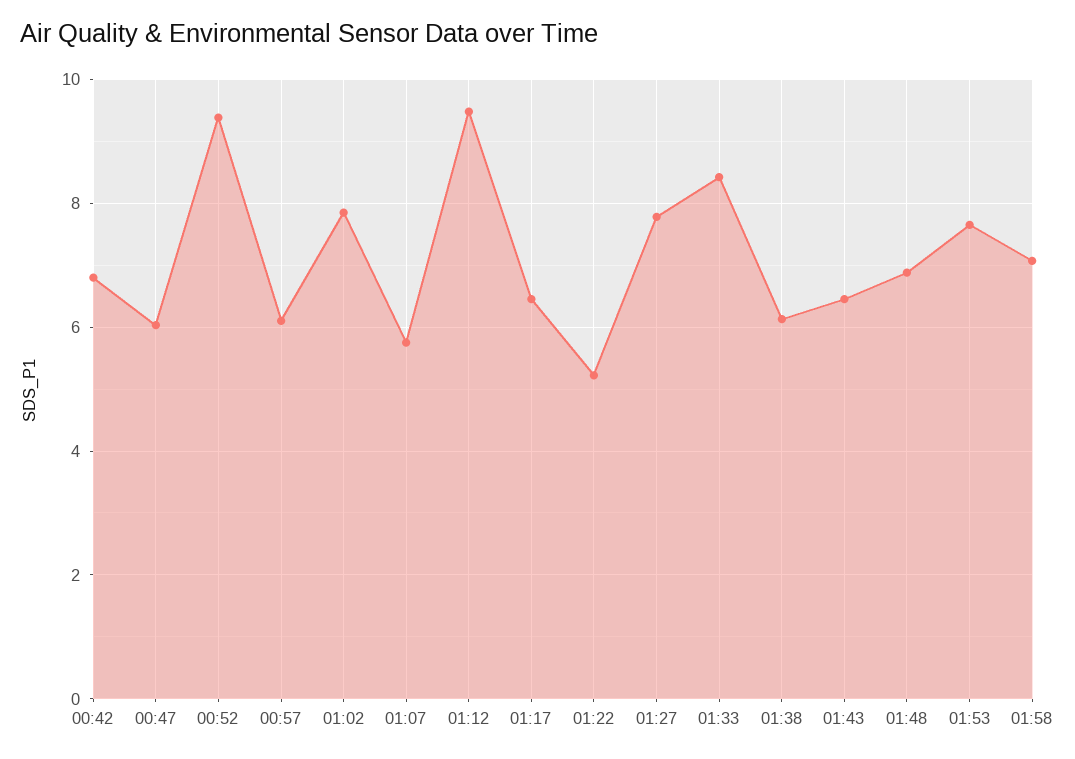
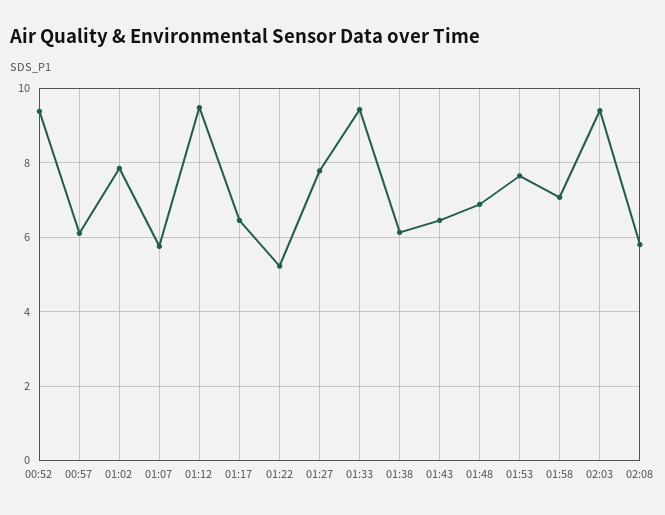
00:42: 6.8 -> none
00:47: 6 -> none
01:33: 8.4 -> 9.4
02:03: none -> 9.4
02:08: none -> 5.8

